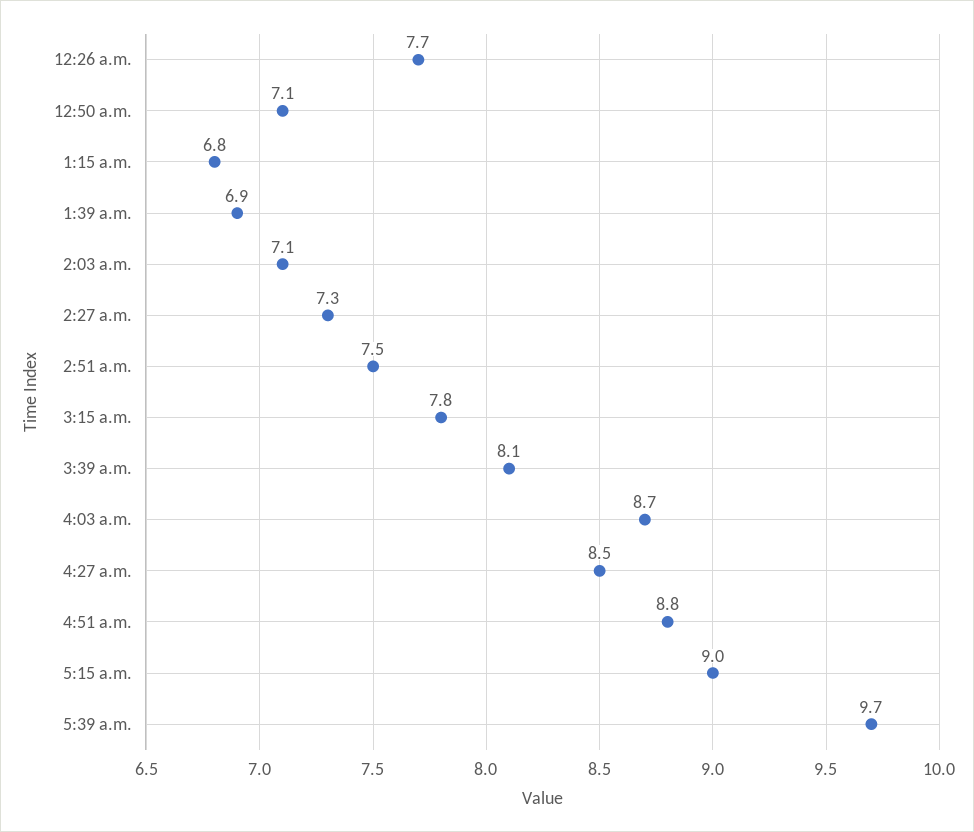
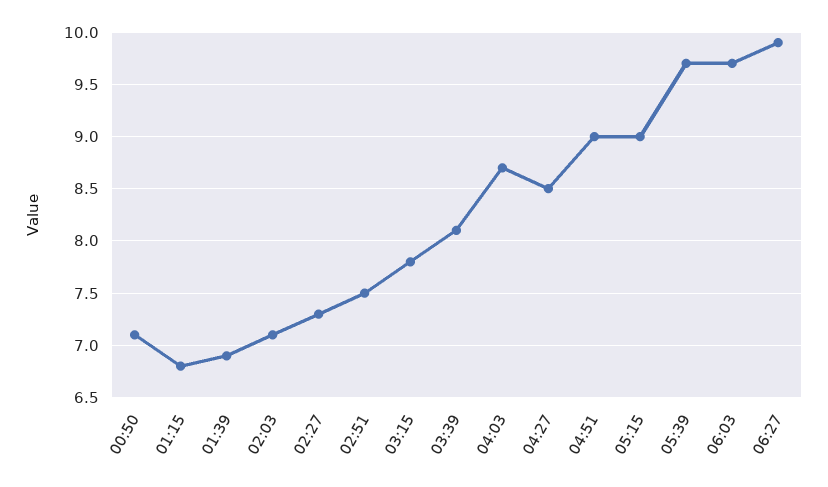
12:26 a.m.: 7.7 -> none
4:51 a.m.: 8.8 -> 9
06:03: none -> 9.7
06:27: none -> 9.9

